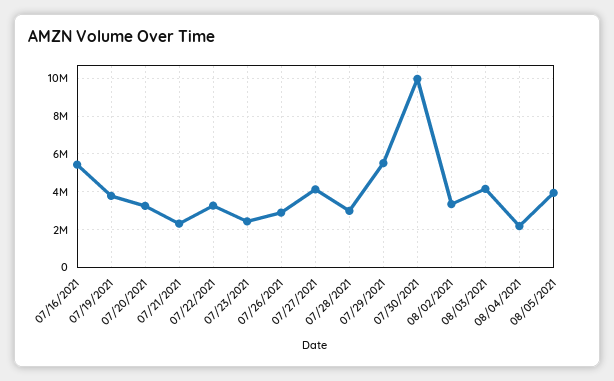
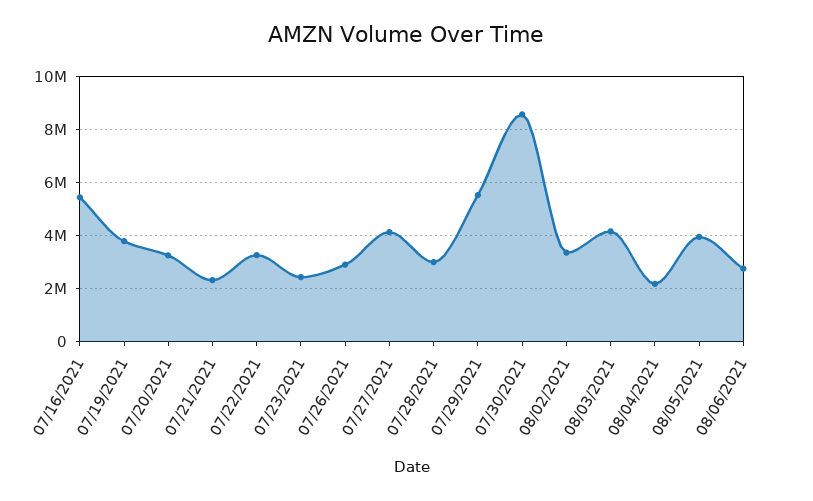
07/30/2021: 10000000 -> 8500000
08/06/2021: none -> 2750000

